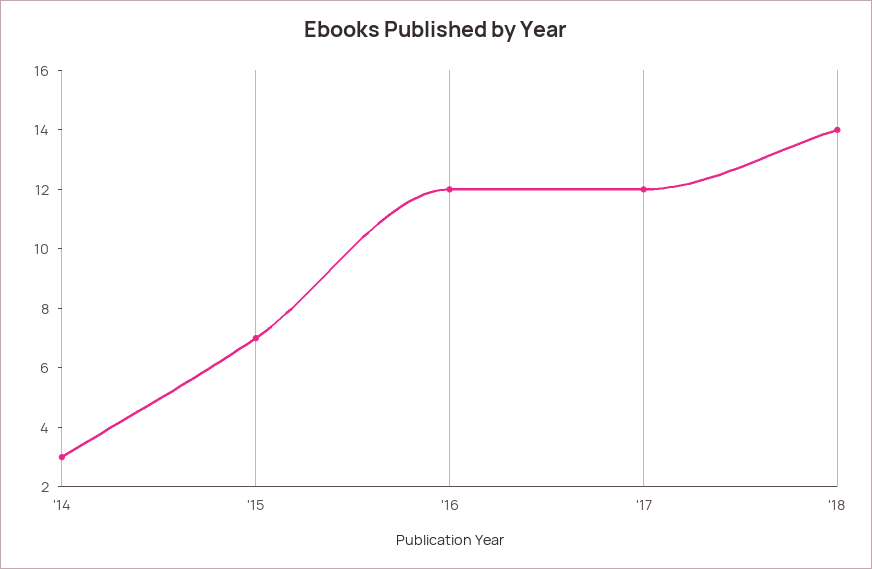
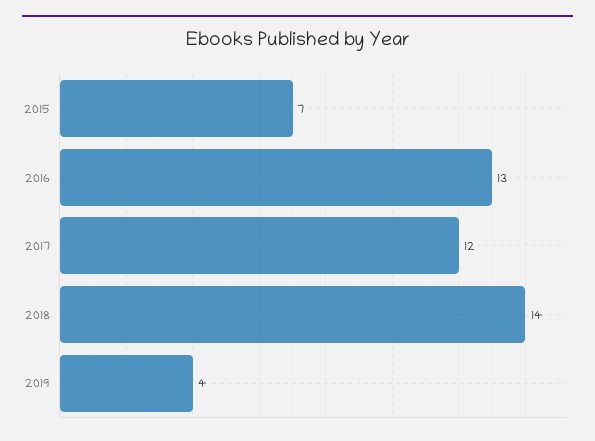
'14: 3 -> none
'16: 12 -> 13
2019: none -> 4

